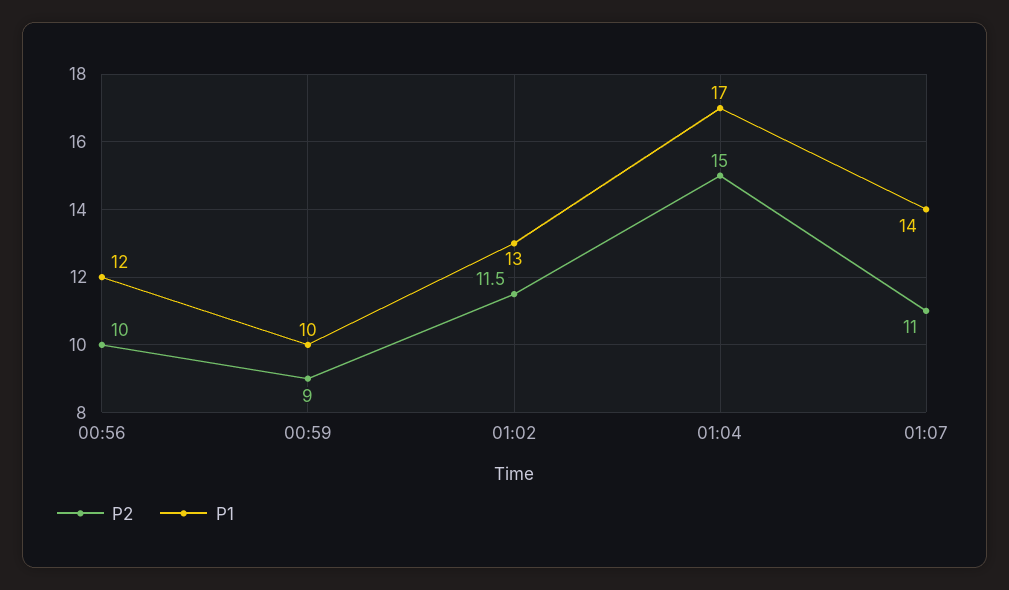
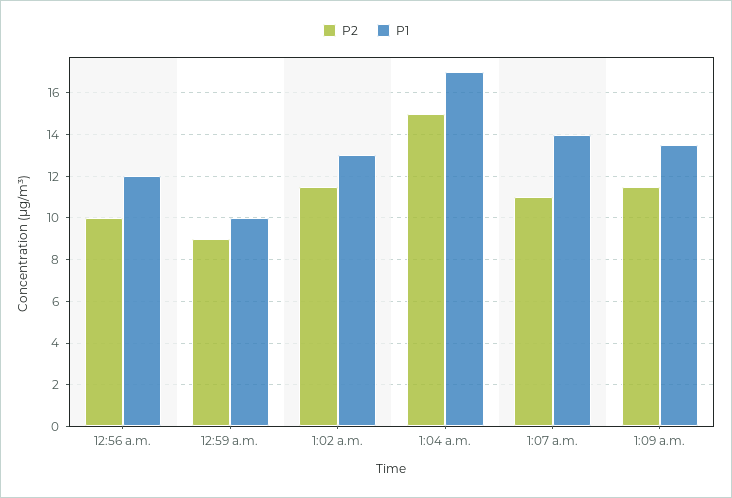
P2, 1:09 a.m.: none -> 11.5
P1, 1:09 a.m.: none -> 13.5

